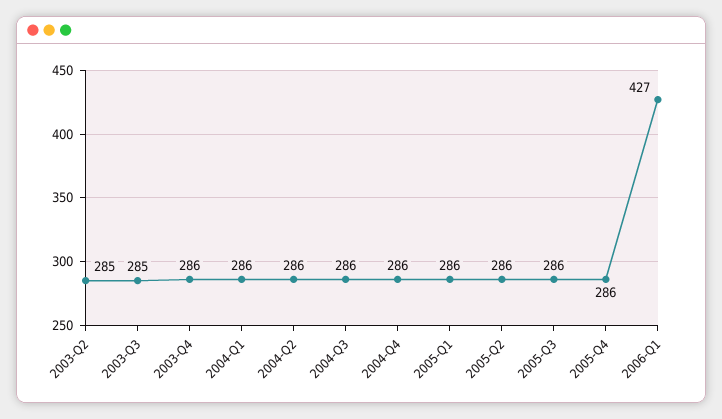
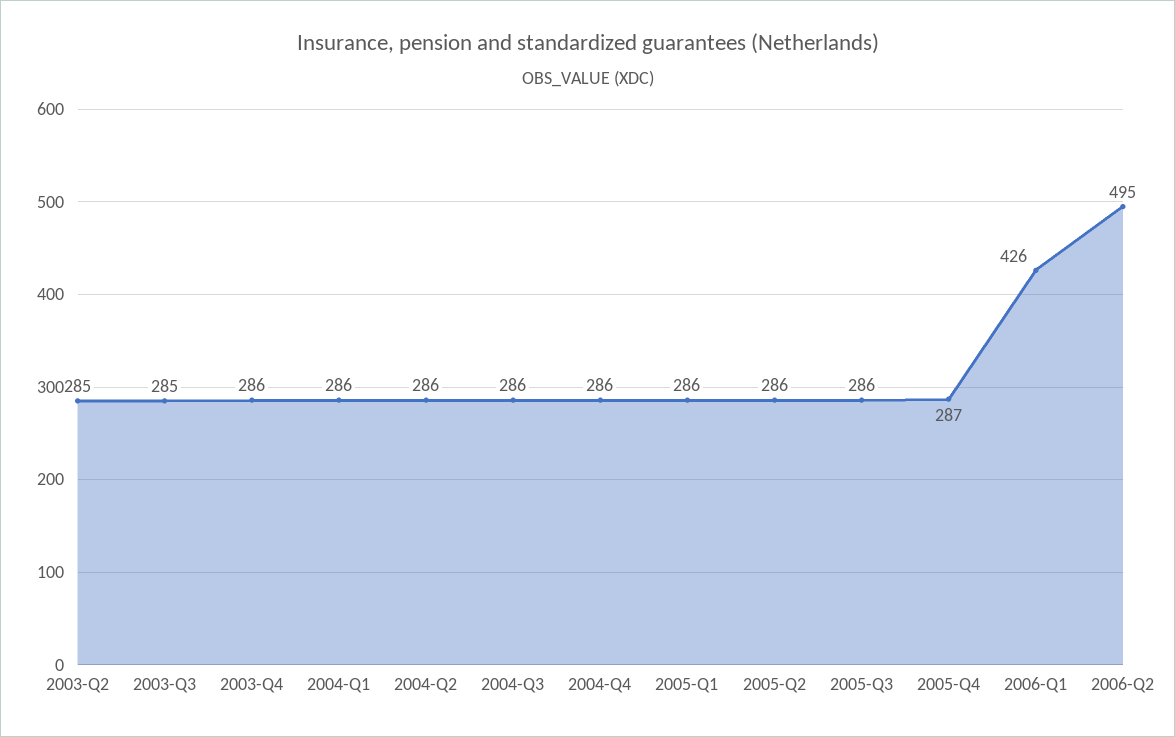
2005-Q4: 286 -> 287
2006-Q1: 427 -> 426
2006-Q2: none -> 495

